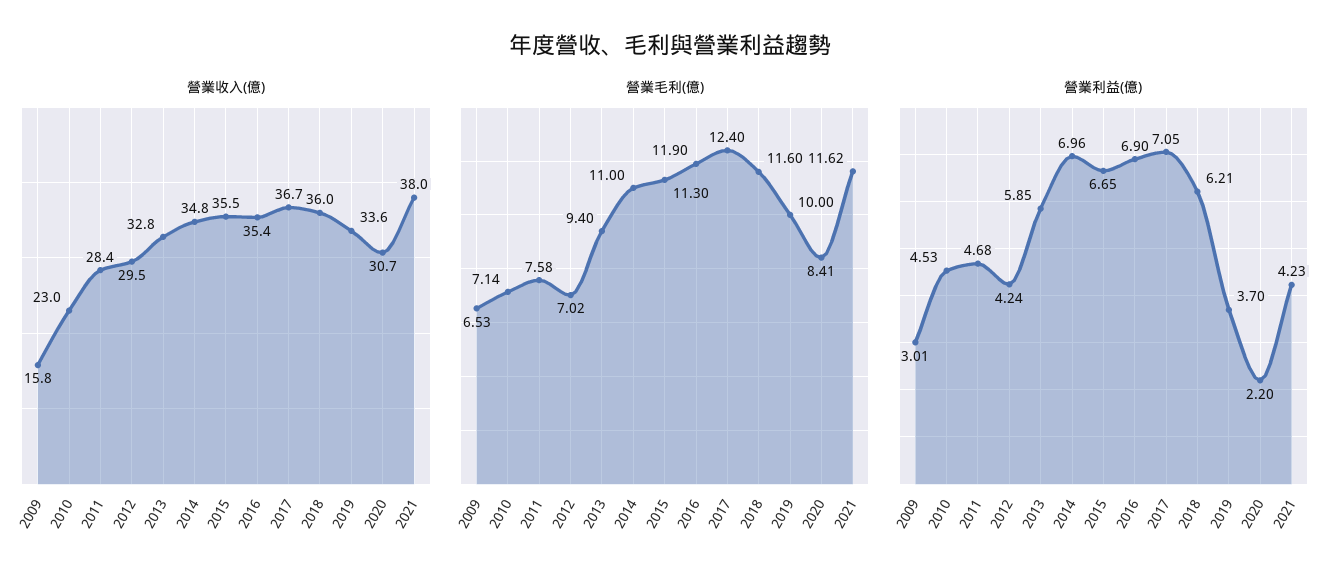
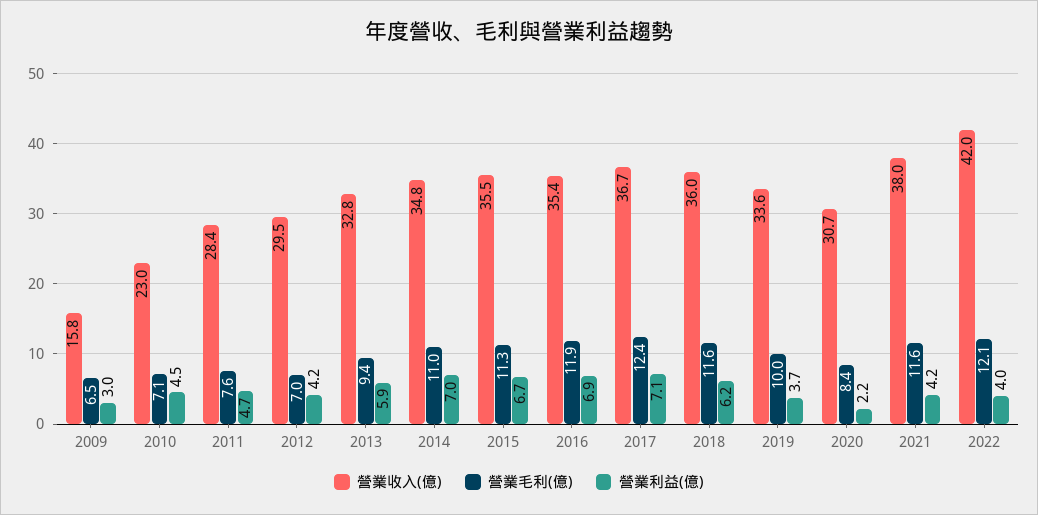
營業收入(億), 2022: none -> 42
營業毛利(億), 2022: none -> 12.1
營業利益(億), 2022: none -> 4

